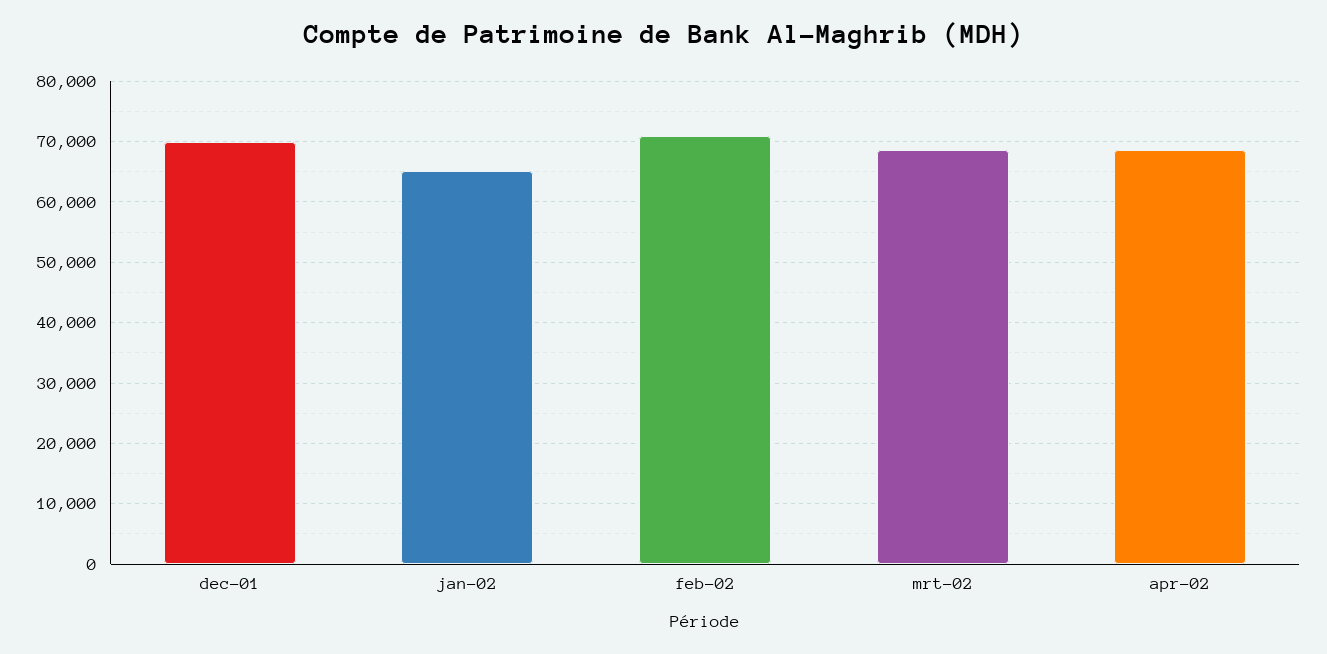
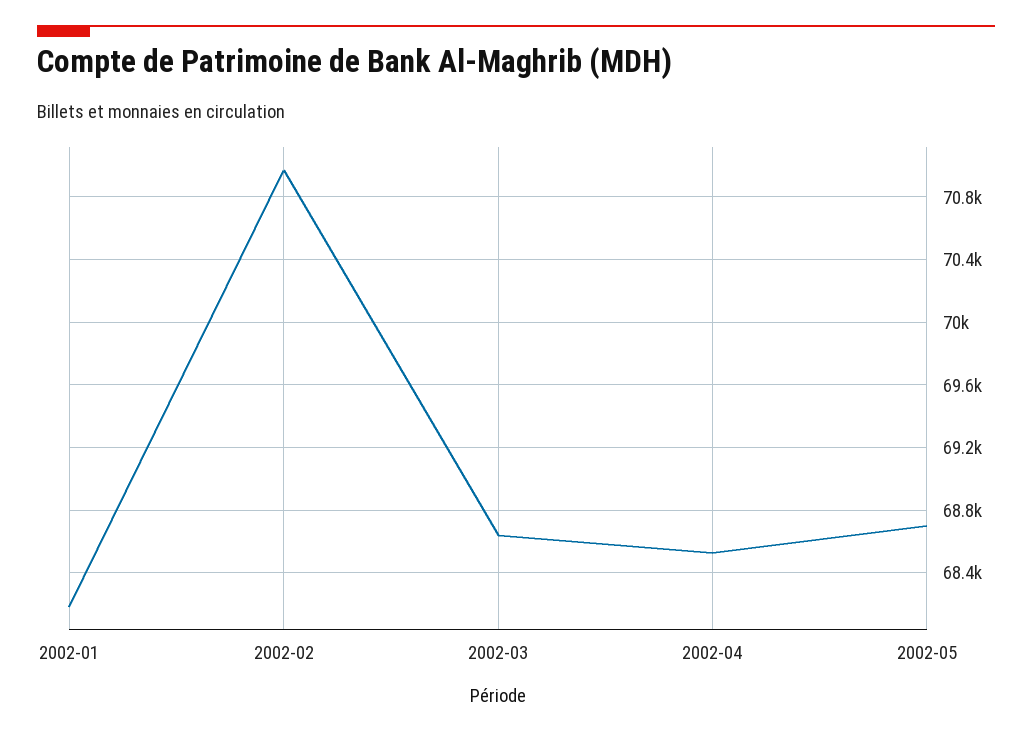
dec-01: 70000 -> none
jan-02: 65000 -> 68200
2002-05: none -> 68700

